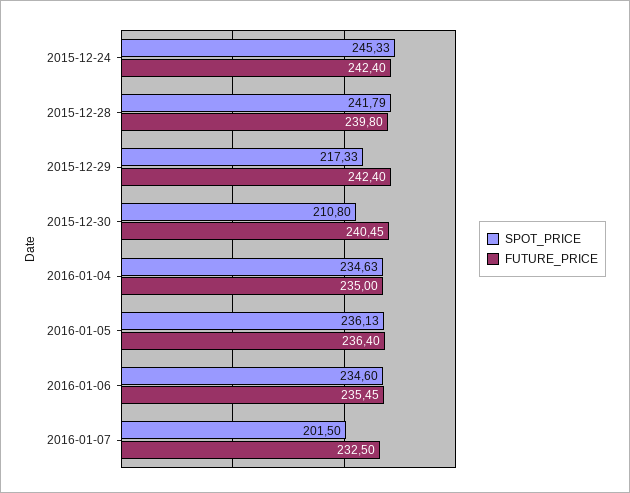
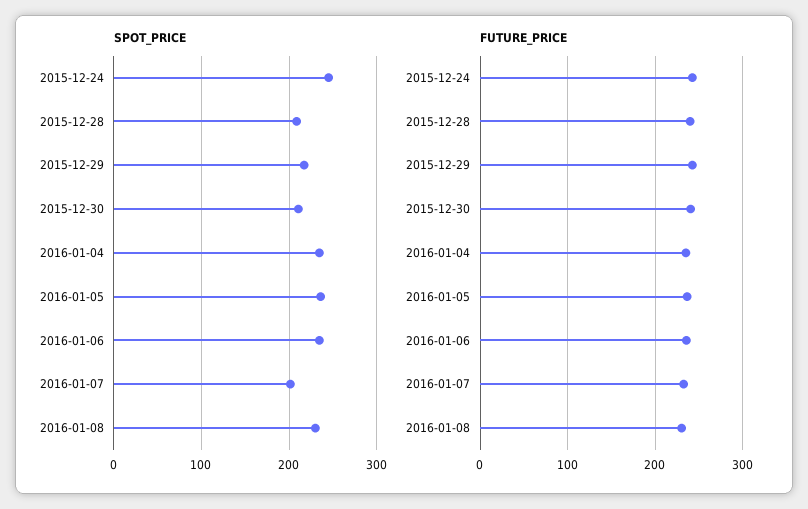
SPOT_PRICE, 2015-12-28: 241.79 -> 210
SPOT_PRICE, 2016-01-08: none -> 230
FUTURE_PRICE, 2016-01-08: none -> 230

